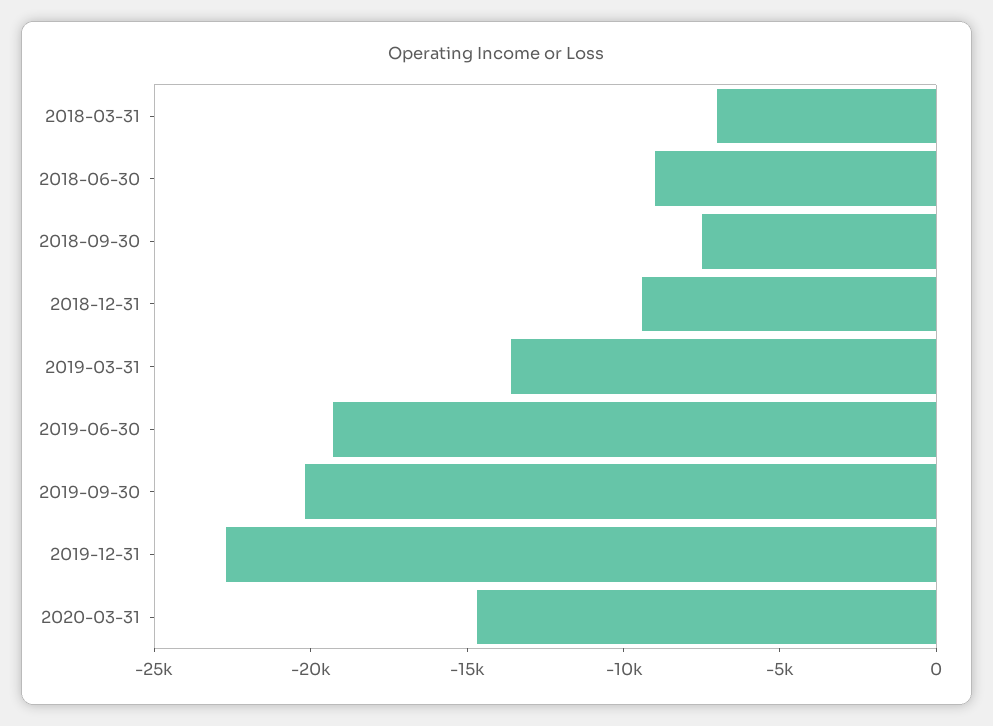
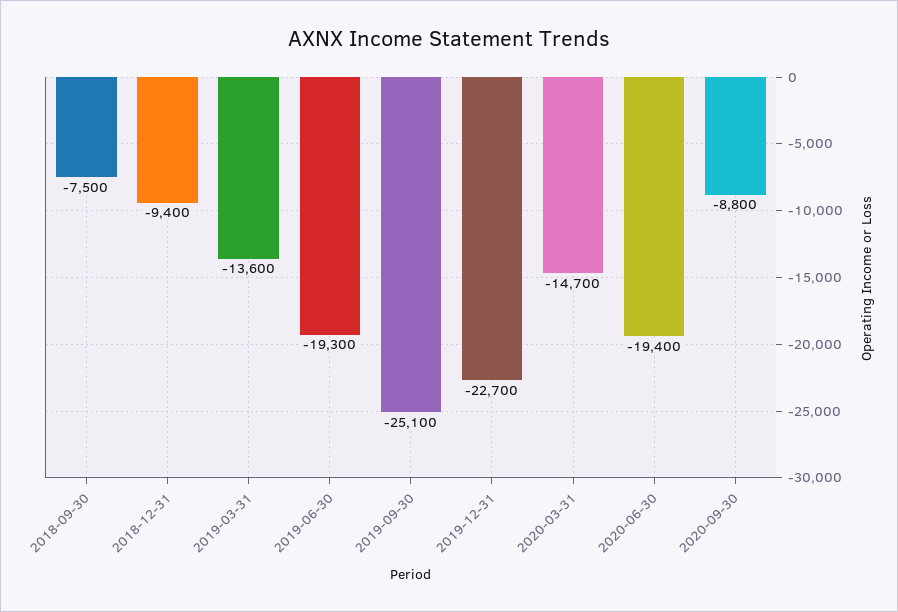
2018-03-31: -7000 -> none
2018-06-30: -9000 -> none
2019-09-30: -20000 -> -25100
2020-06-30: none -> -19400
2020-09-30: none -> -8800

